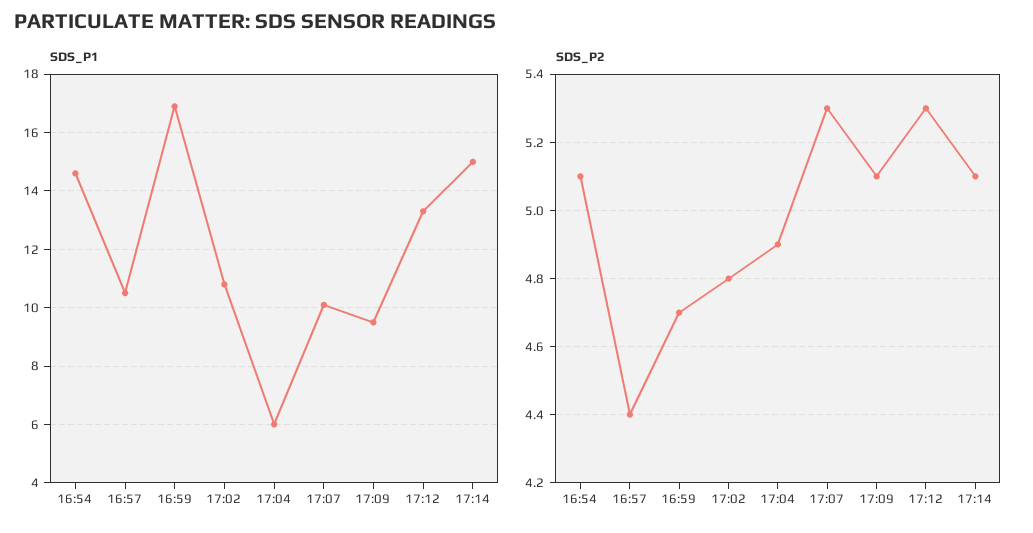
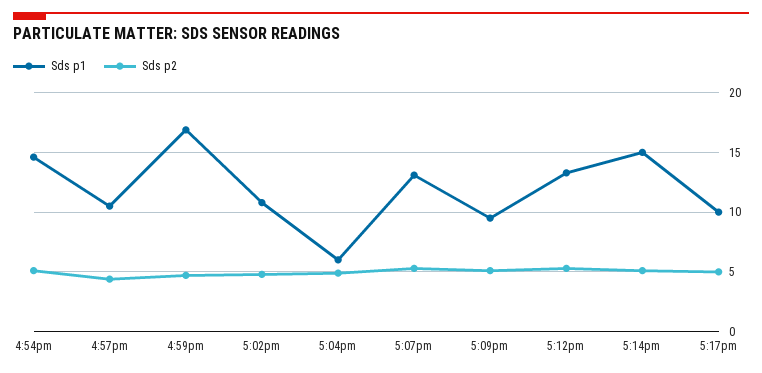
SDS_P1, 17:07: 10 -> 13
SDS_P1, 5:17pm: none -> 10
SDS_P2, 5:17pm: none -> 5

